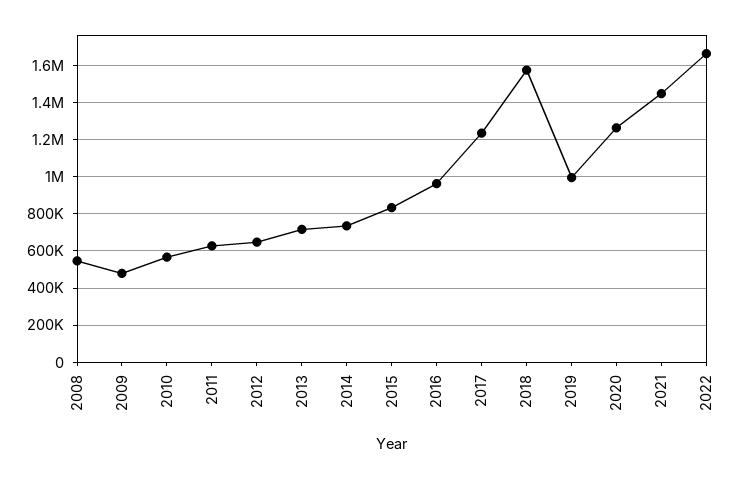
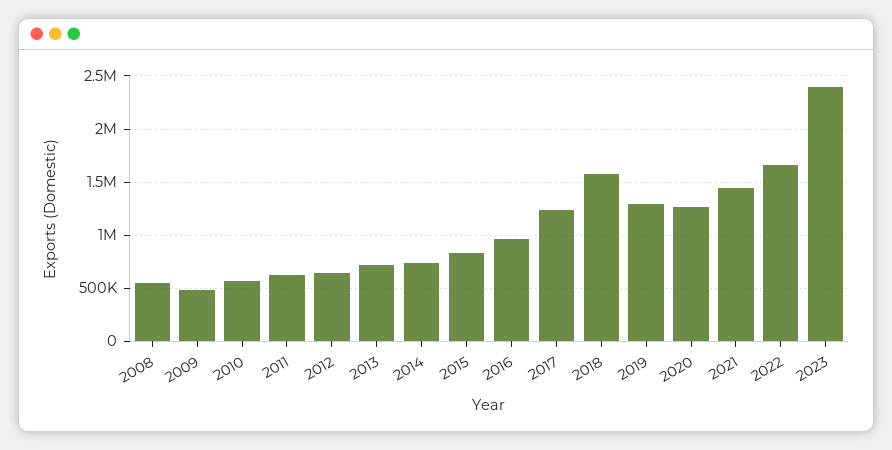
2019: 1000000 -> 1300000
2023: none -> 2400000

